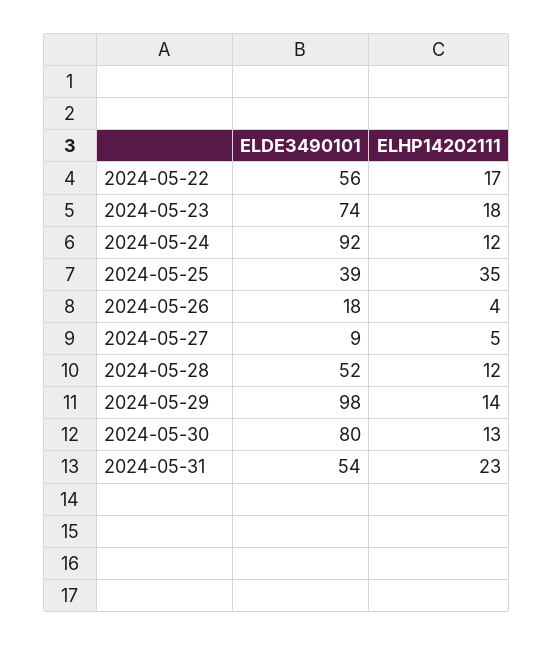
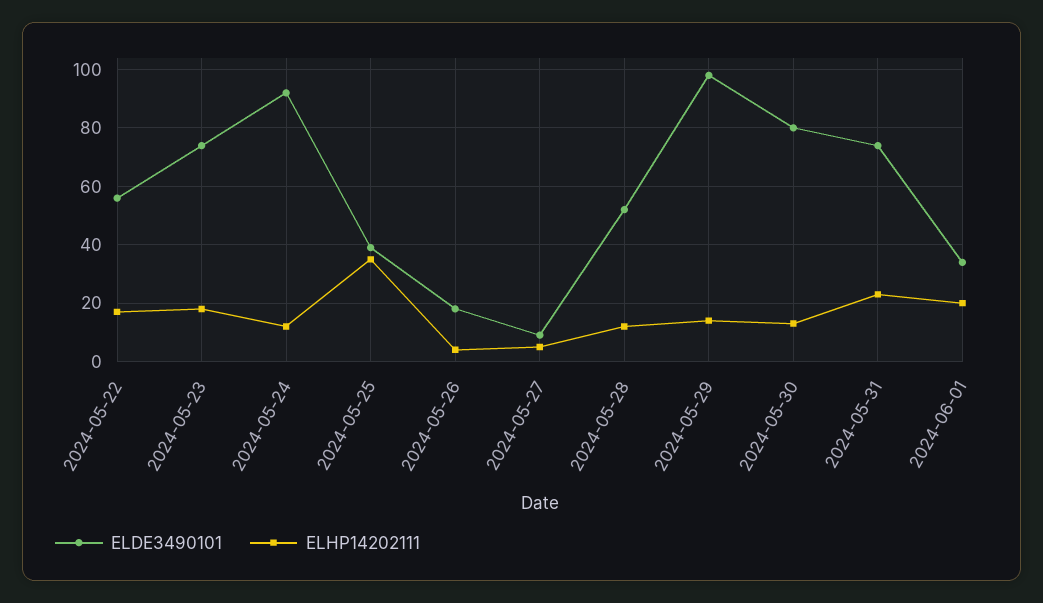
ELDE3490101, 2024-05-31: 54 -> 75
ELDE3490101, 2024-06-01: none -> 35
ELHP14202111, 2024-06-01: none -> 20

